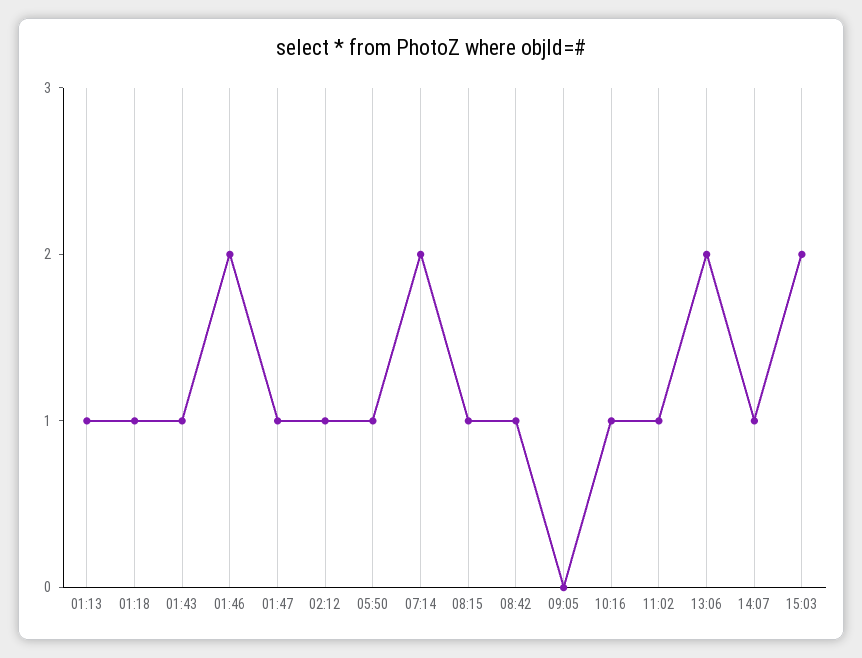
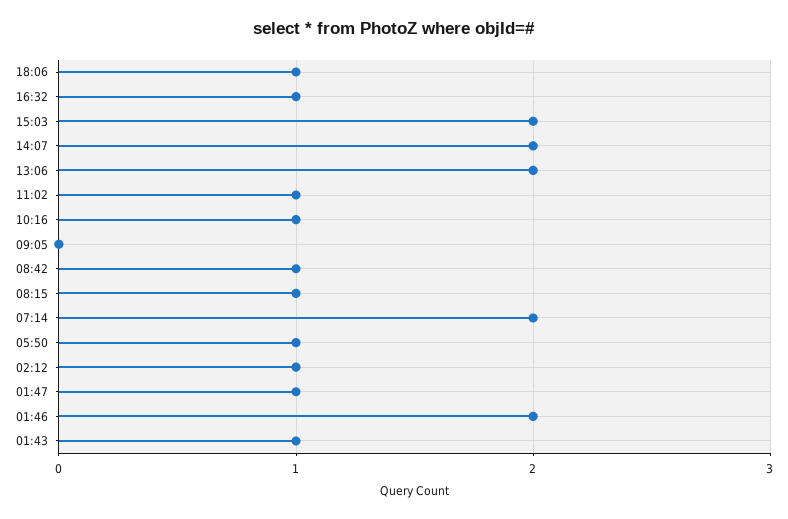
01:13: 1 -> none
01:18: 1 -> none
14:07: 1 -> 2
18:06: none -> 1
16:32: none -> 1

